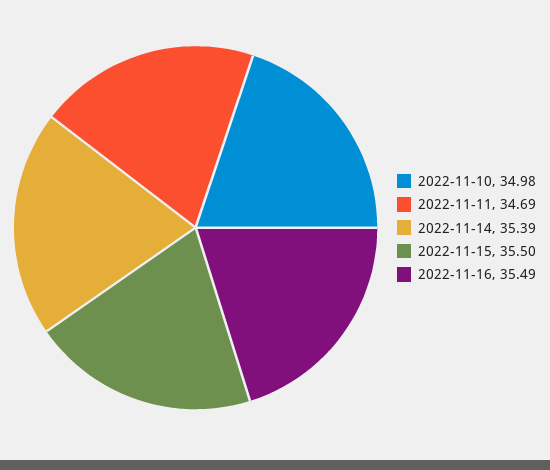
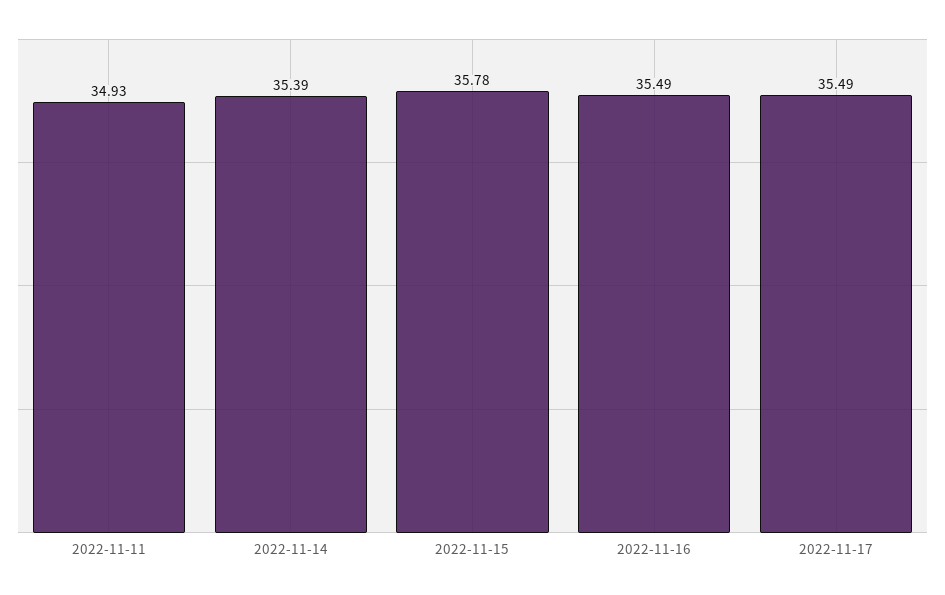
2022-11-10: 34.98 -> none
2022-11-11: 34.69 -> 34.93
2022-11-15: 35.5 -> 35.78
2022-11-17: none -> 35.49

